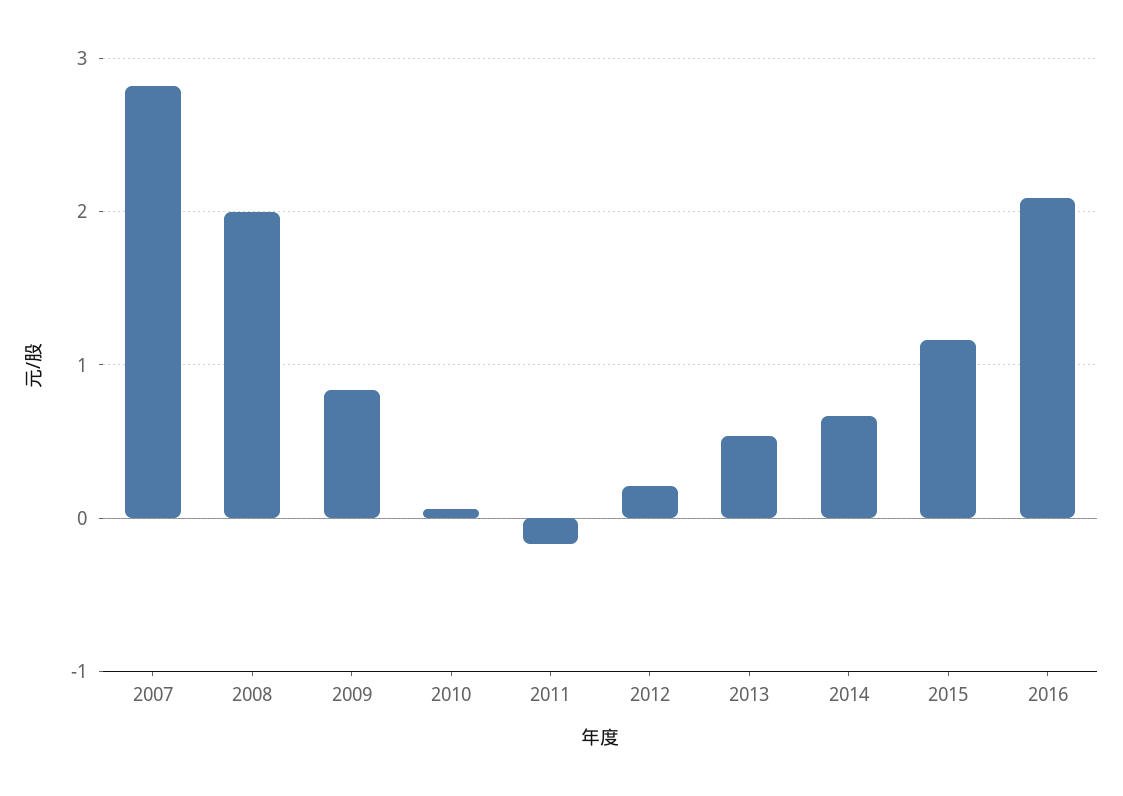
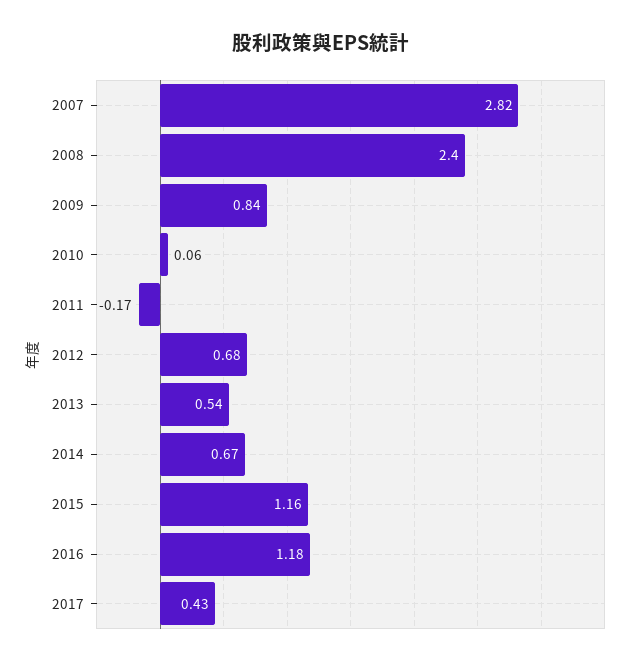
2008: 2 -> 2.4
2012: 0.2 -> 0.68
2016: 2.1 -> 1.18
2017: none -> 0.43

